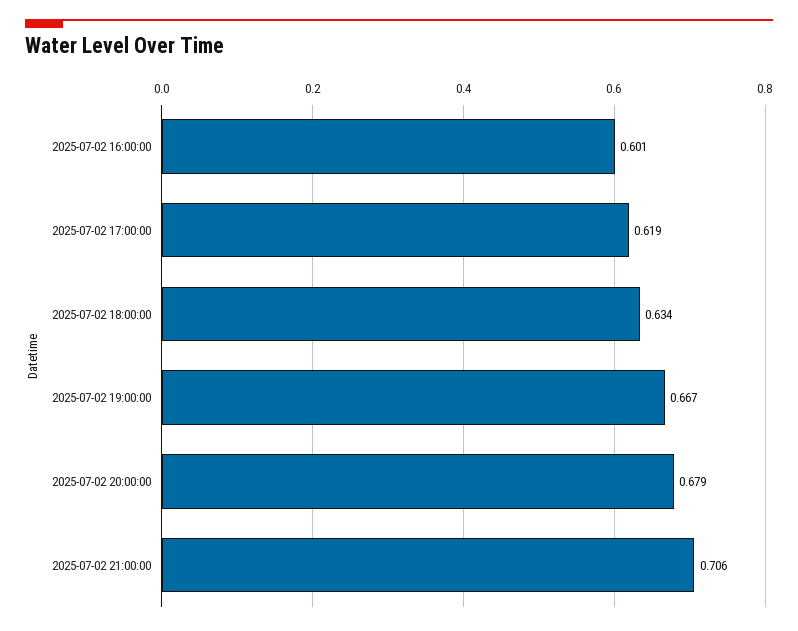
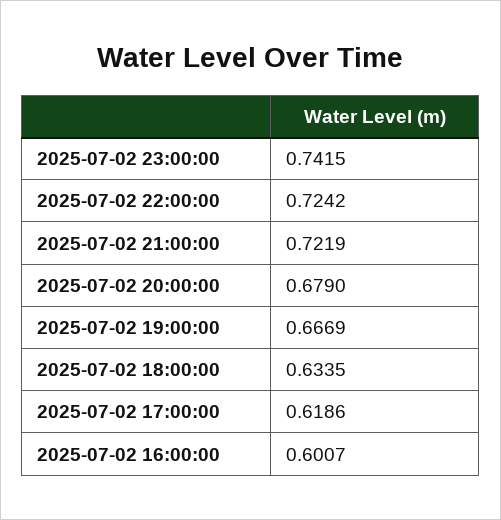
2025-07-02 21:00:00: 0.706 -> 0.7219
2025-07-02 23:00:00: none -> 0.7415
2025-07-02 22:00:00: none -> 0.7242

